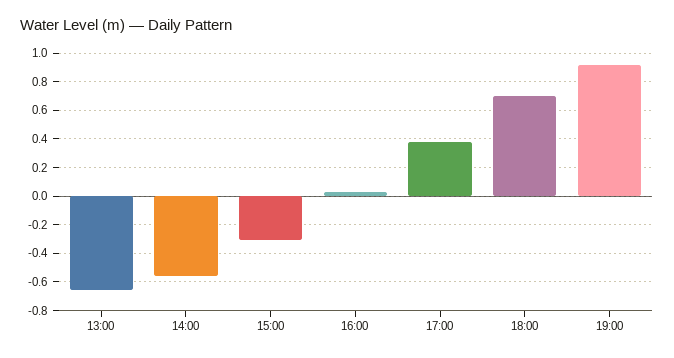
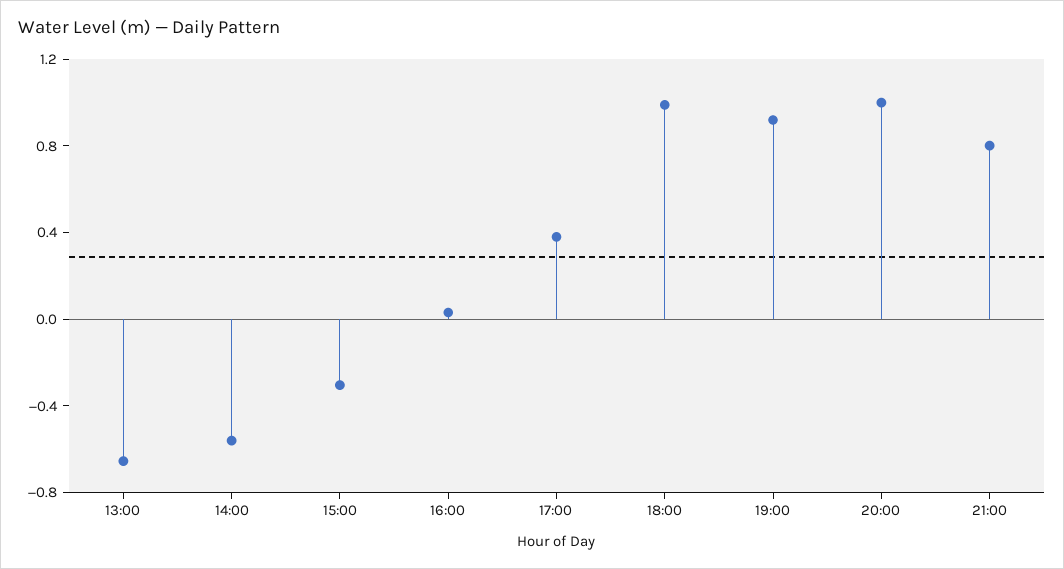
18:00: 0.7 -> 1
20:00: none -> 1
21:00: none -> 0.8

